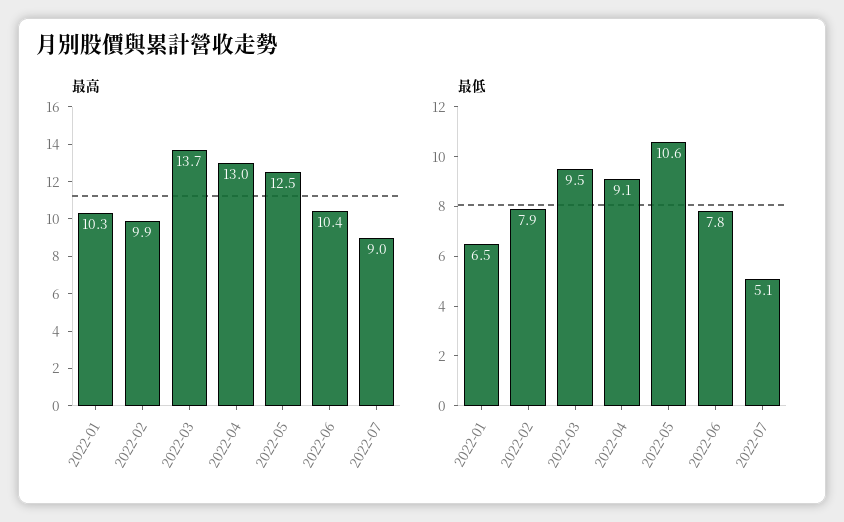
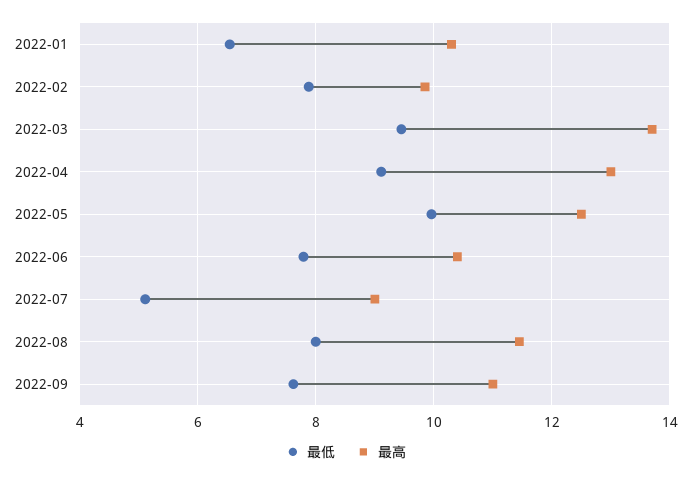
最低, 2022-05: 10.6 -> 10
最低, 2022-08: none -> 8
最高, 2022-08: none -> 11.4
最低, 2022-09: none -> 7.6
最高, 2022-09: none -> 11

